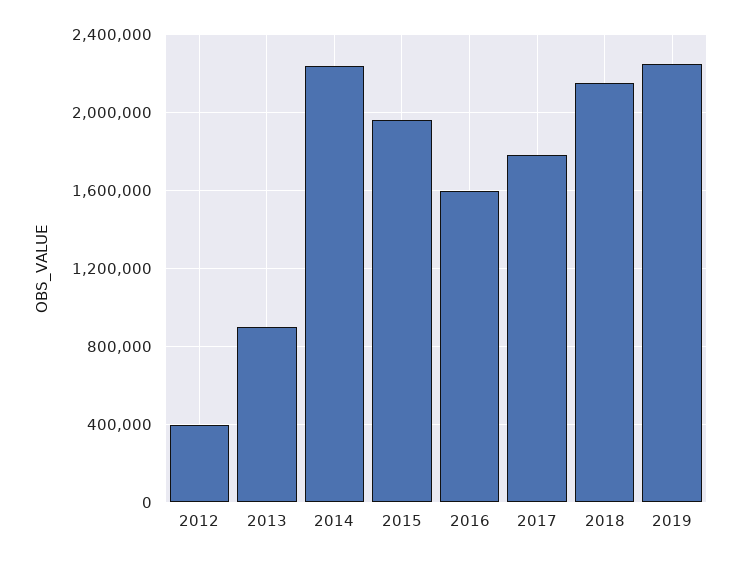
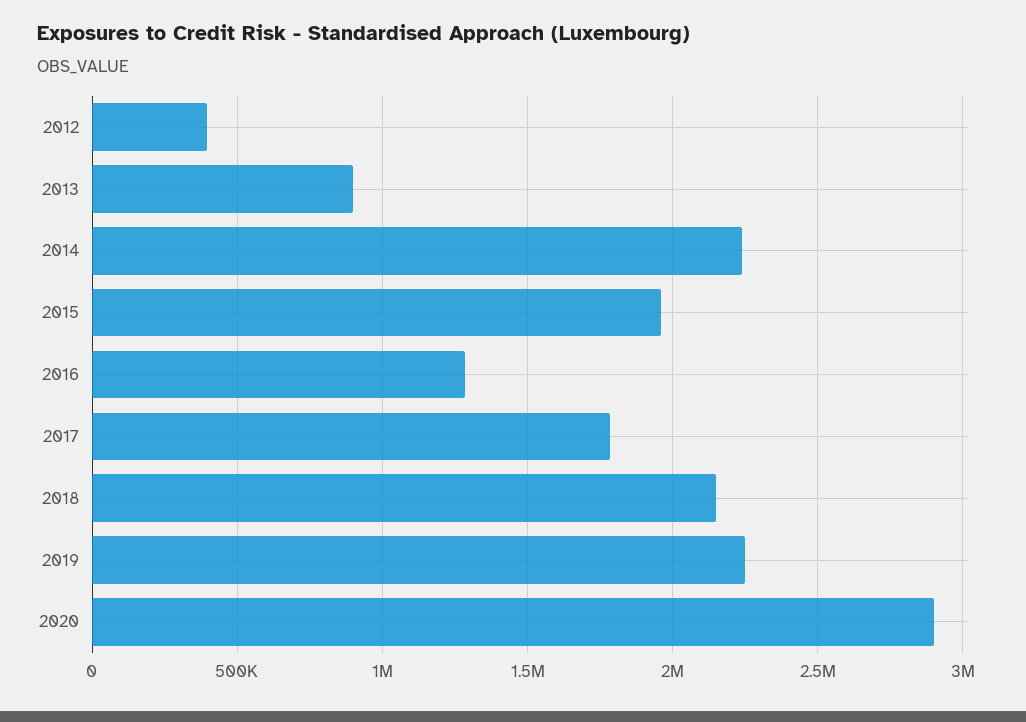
2016: 1600000 -> 1300000
2020: none -> 2900000

